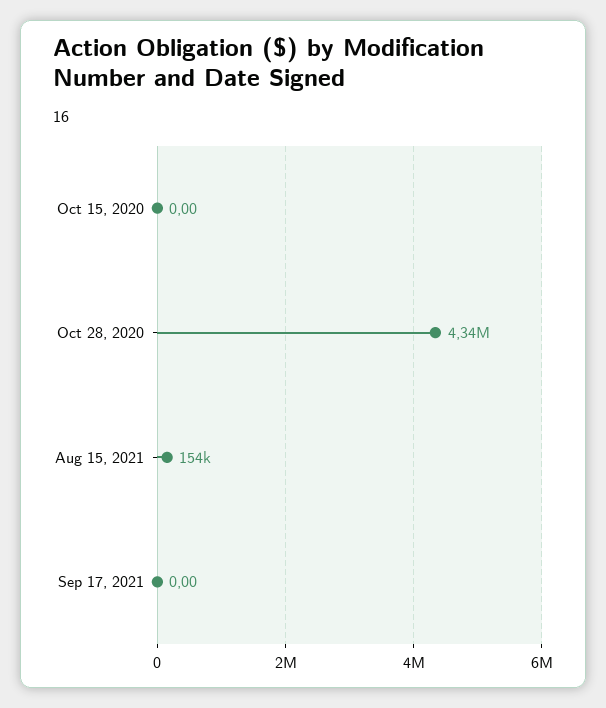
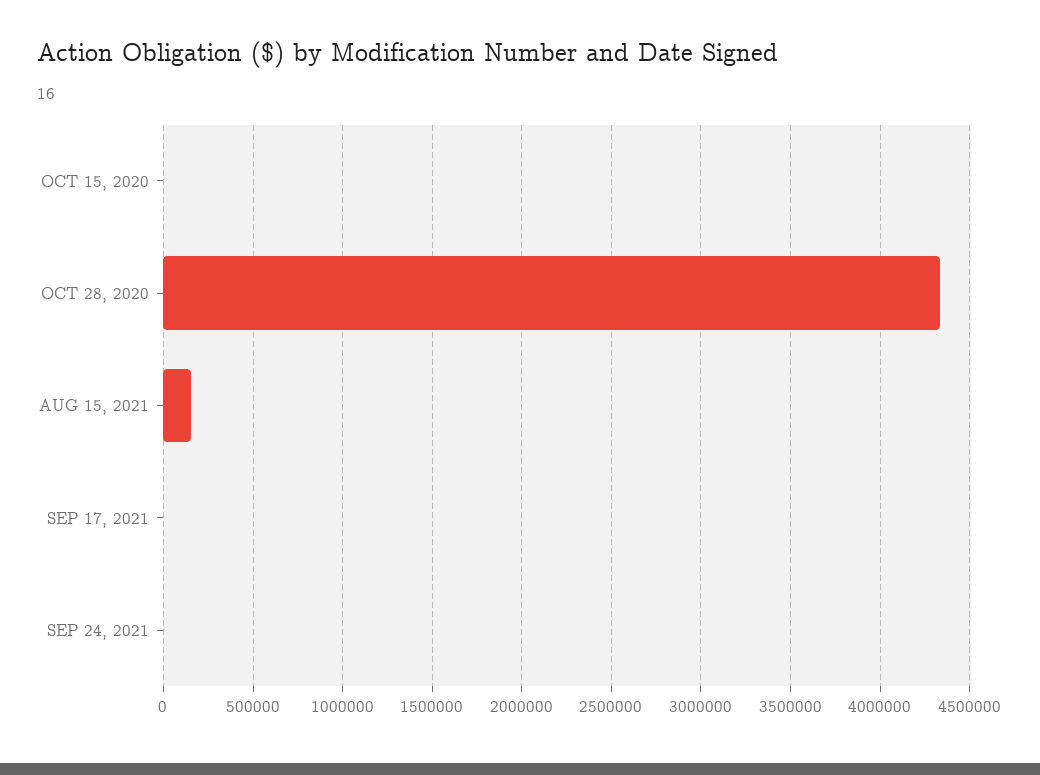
SEP 24, 2021: none -> 0

